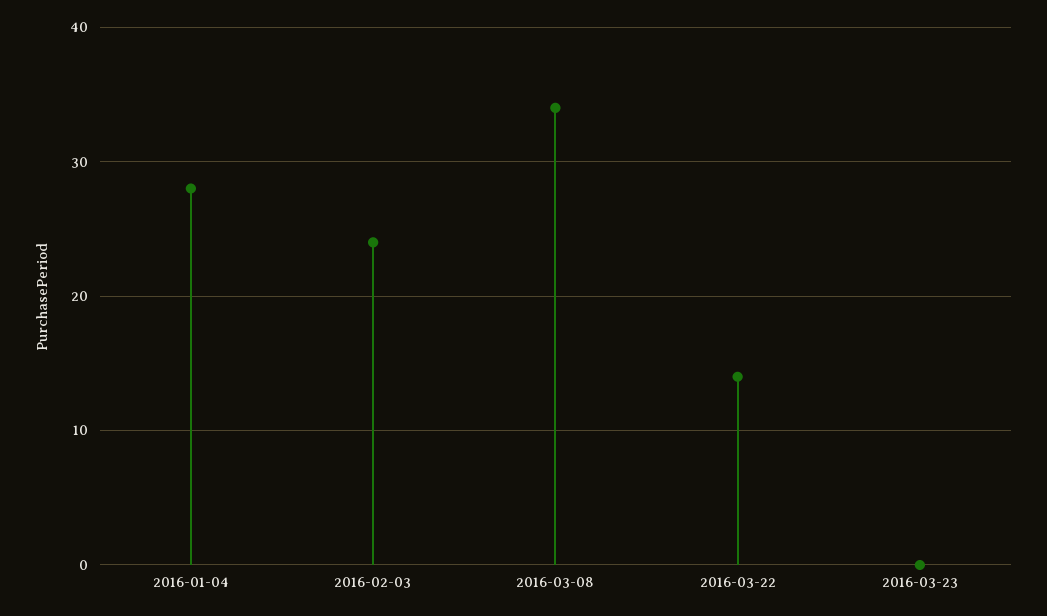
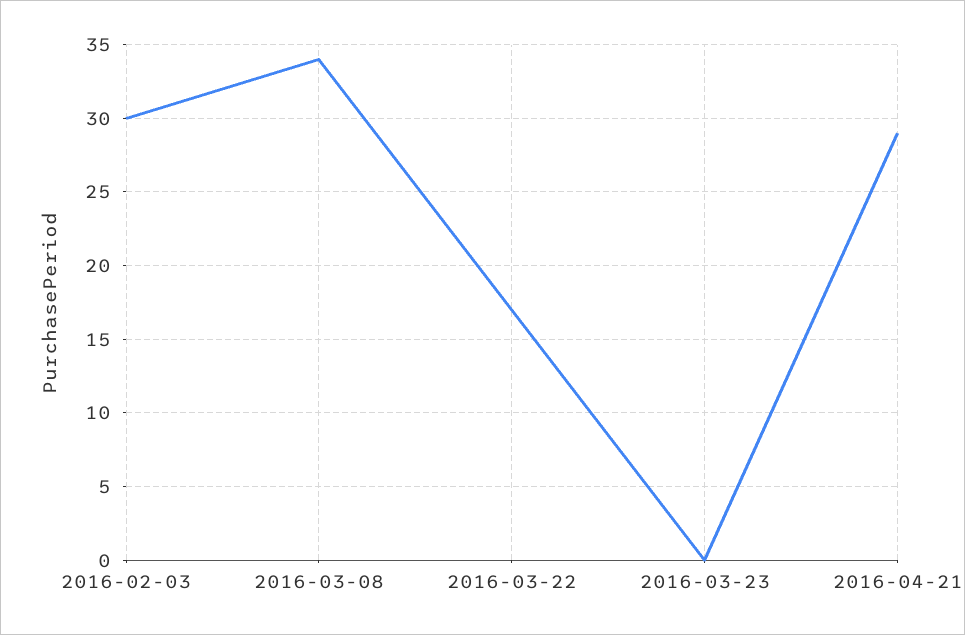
2016-01-04: 28 -> none
2016-02-03: 24 -> 30
2016-03-22: 14 -> 17
2016-04-21: none -> 29

